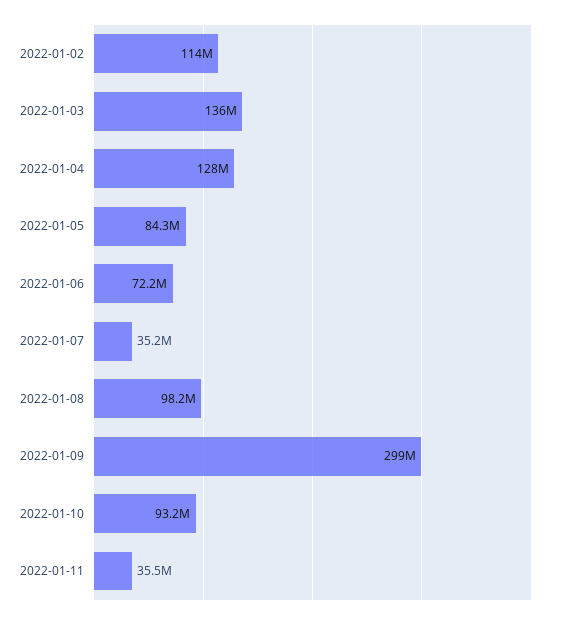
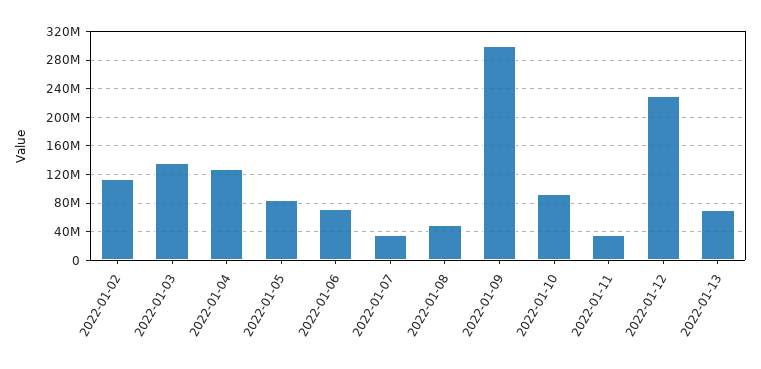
2022-01-08: 98200000 -> 50000000
2022-01-12: none -> 230000000
2022-01-13: none -> 70000000

